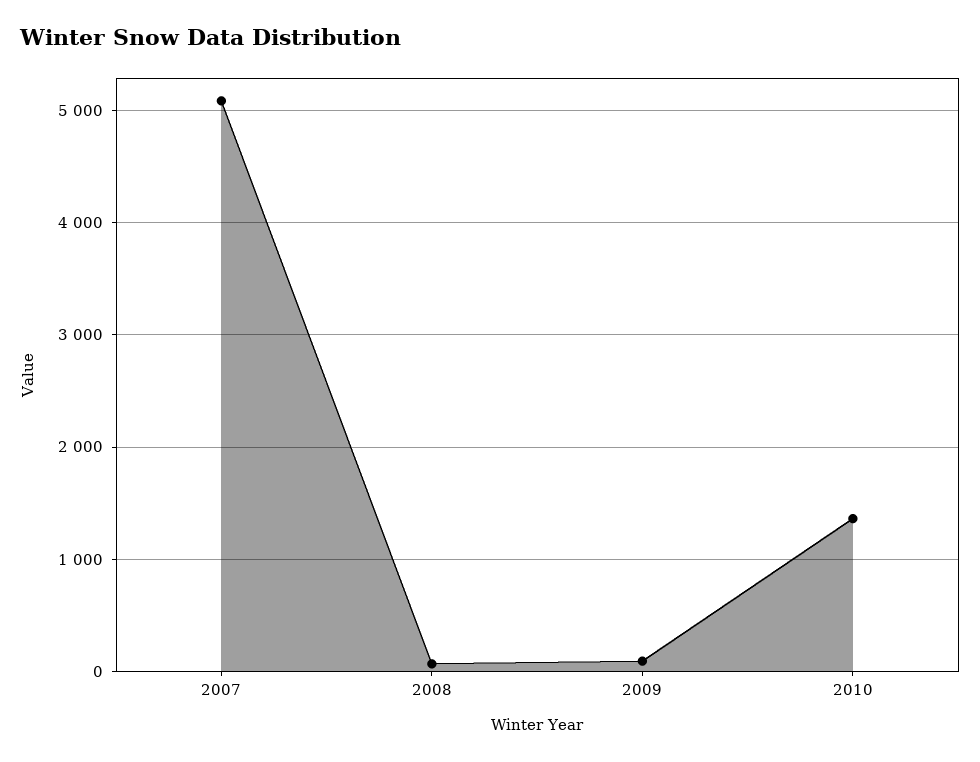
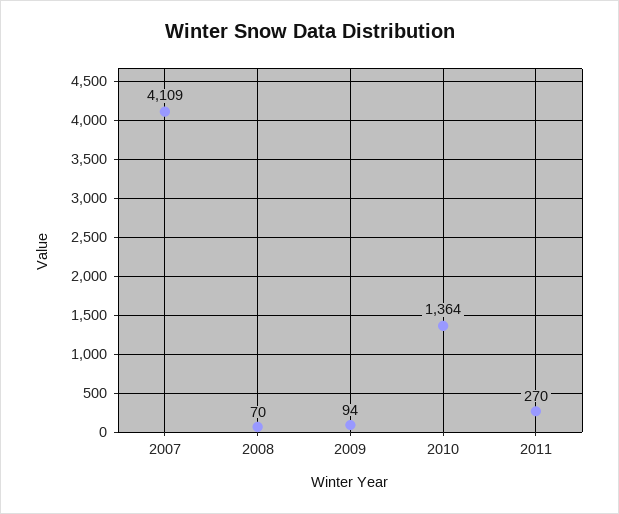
2007: 5100 -> 4109
2011: none -> 270

